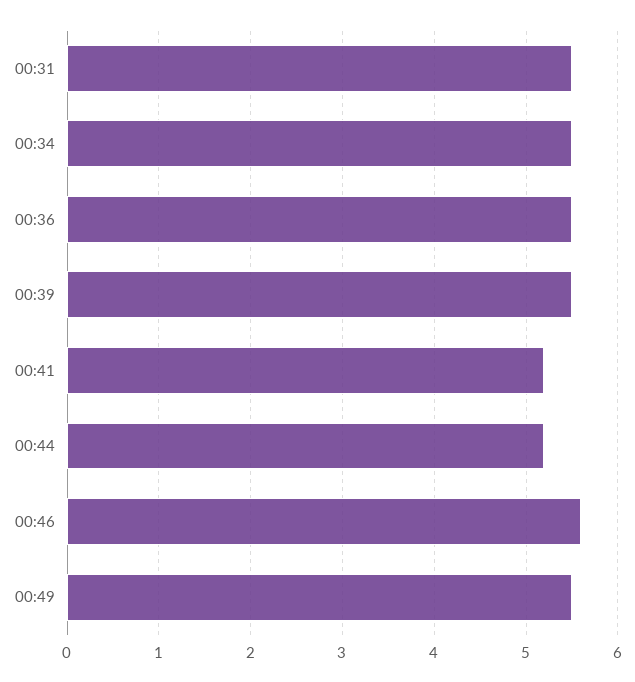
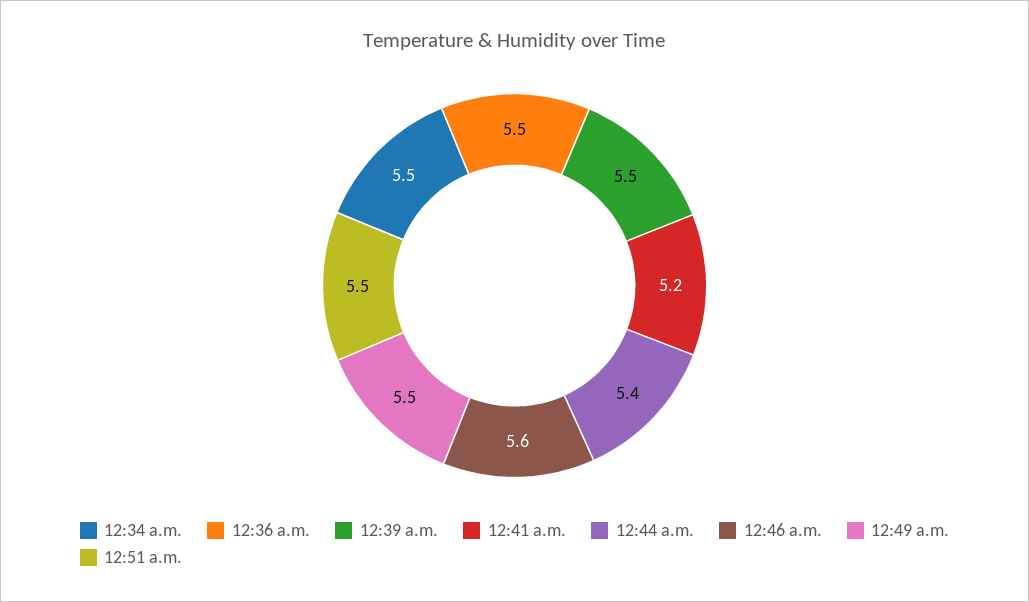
00:31: 5.5 -> none
00:44: 5.2 -> 5.4
12:51 a.m.: none -> 5.5

